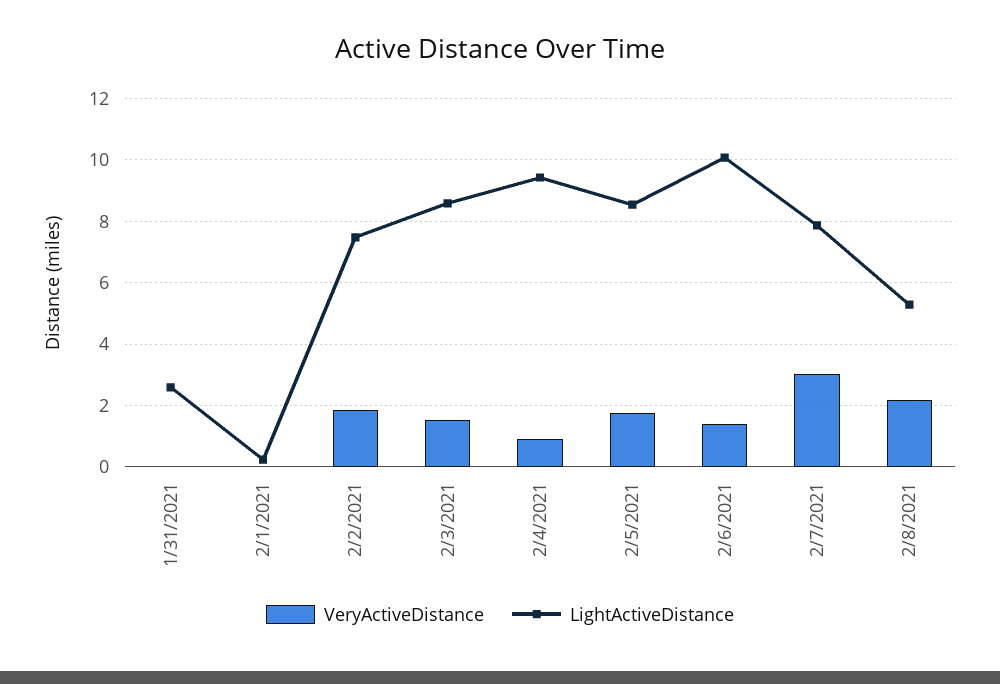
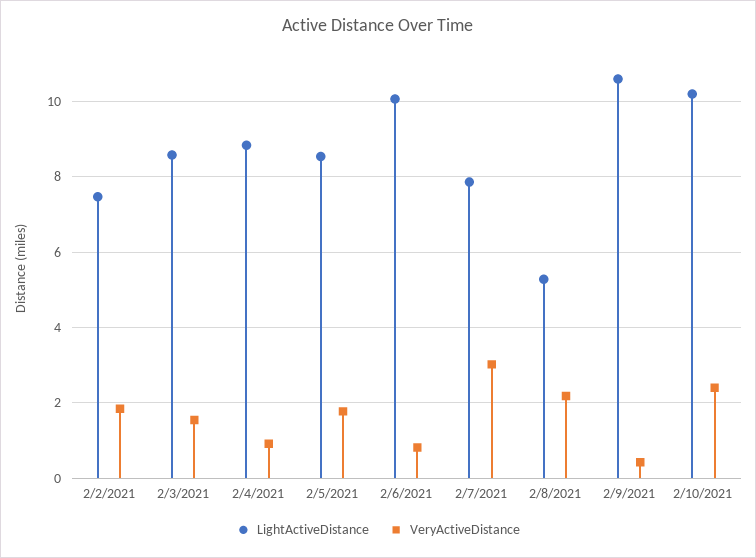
VeryActiveDistance, 1/31/2021: 0 -> none
LightActiveDistance, 1/31/2021: 2.6 -> none
VeryActiveDistance, 2/1/2021: 0 -> none
LightActiveDistance, 2/1/2021: 0.2 -> none
LightActiveDistance, 2/4/2021: 9.4 -> 8.8
VeryActiveDistance, 2/6/2021: 1.4 -> 0.8
LightActiveDistance, 2/9/2021: none -> 10.6
VeryActiveDistance, 2/9/2021: none -> 0.4
LightActiveDistance, 2/10/2021: none -> 10.2
VeryActiveDistance, 2/10/2021: none -> 2.4

